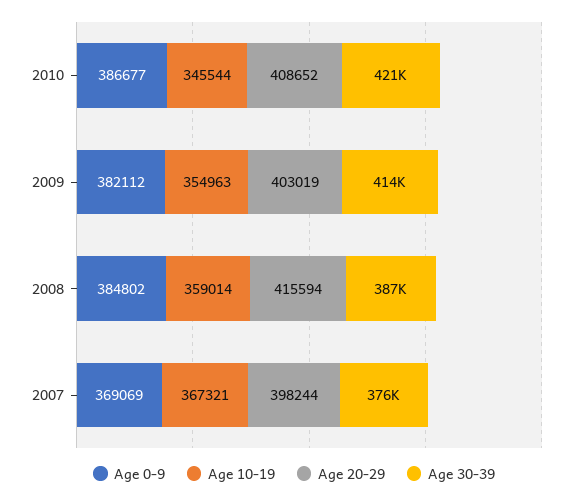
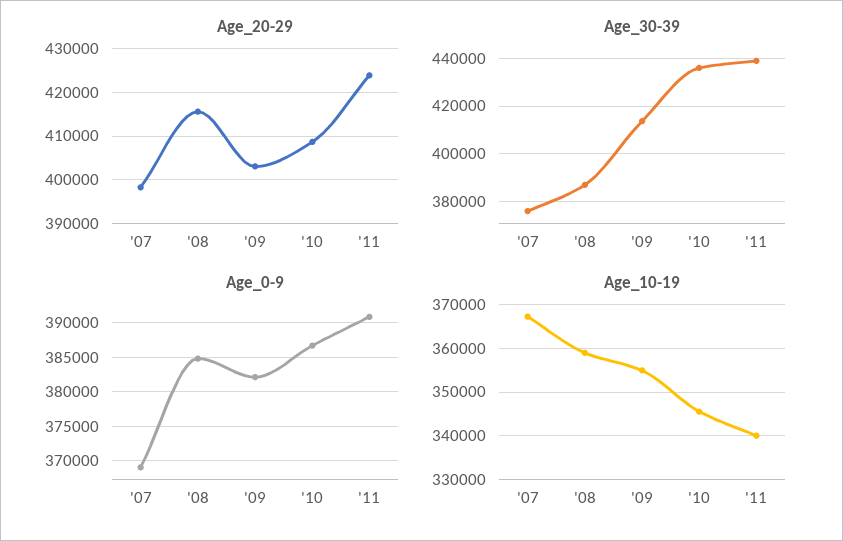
Age 30-39, 2010: 421000 -> 435000
Age 20-29, '11: none -> 424000
Age 30-39, '11: none -> 440000
Age 0-9, '11: none -> 391000
Age 10-19, '11: none -> 340000

